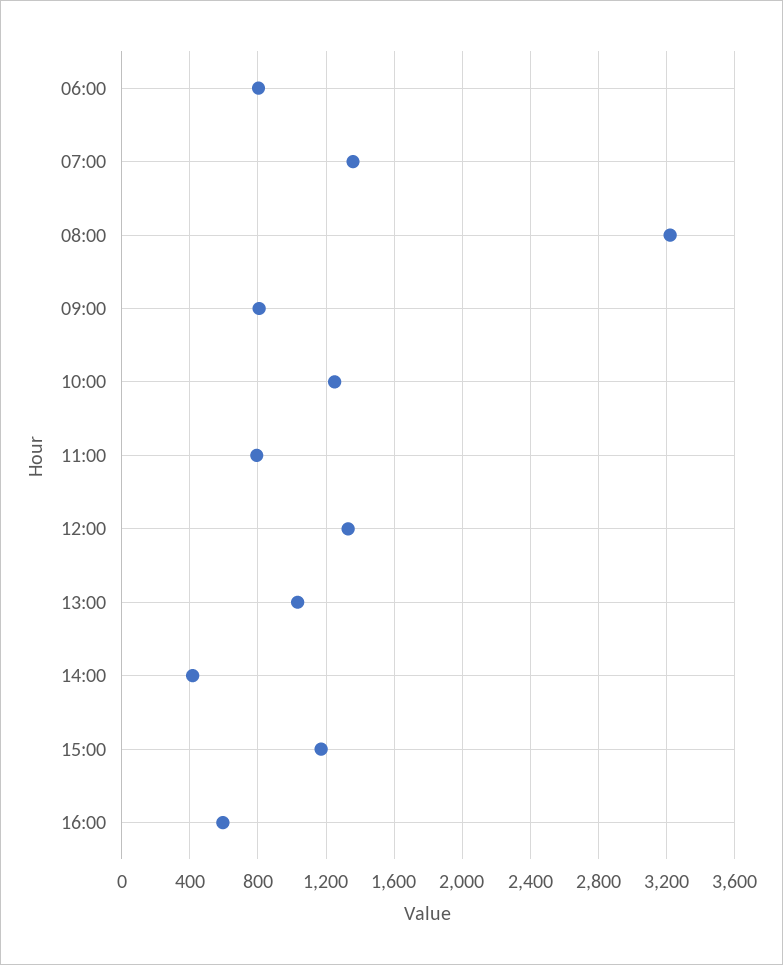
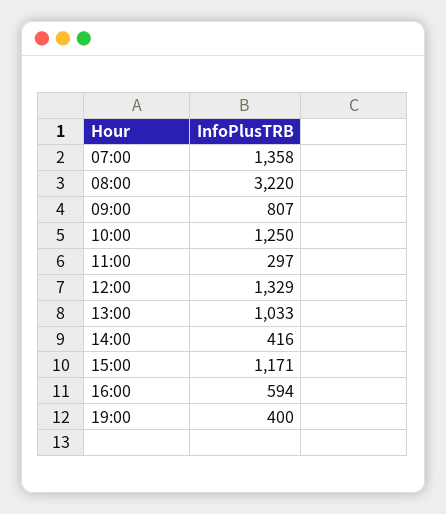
06:00: 800 -> none
11:00: 800 -> 297
19:00: none -> 400

